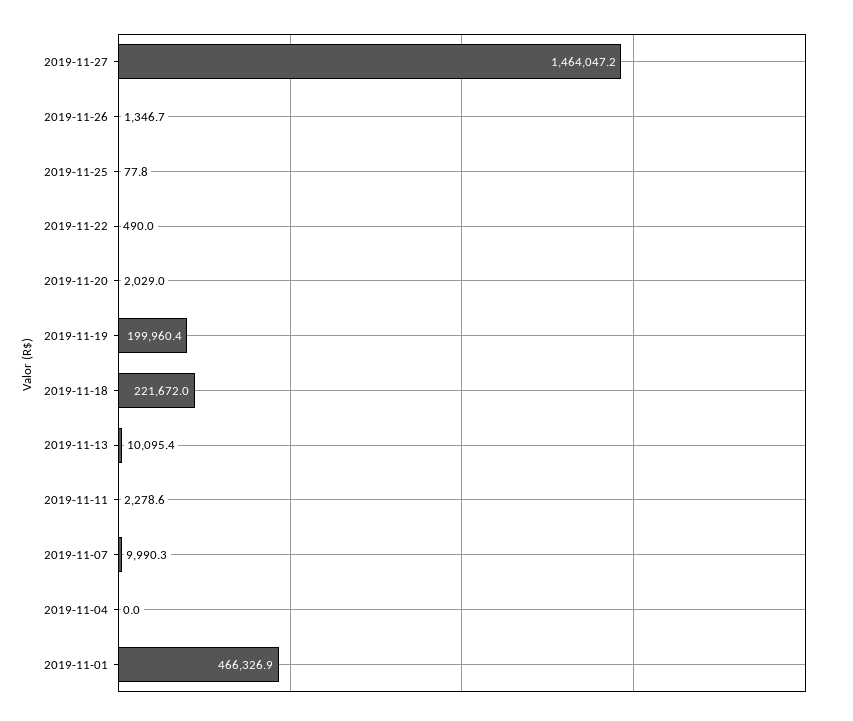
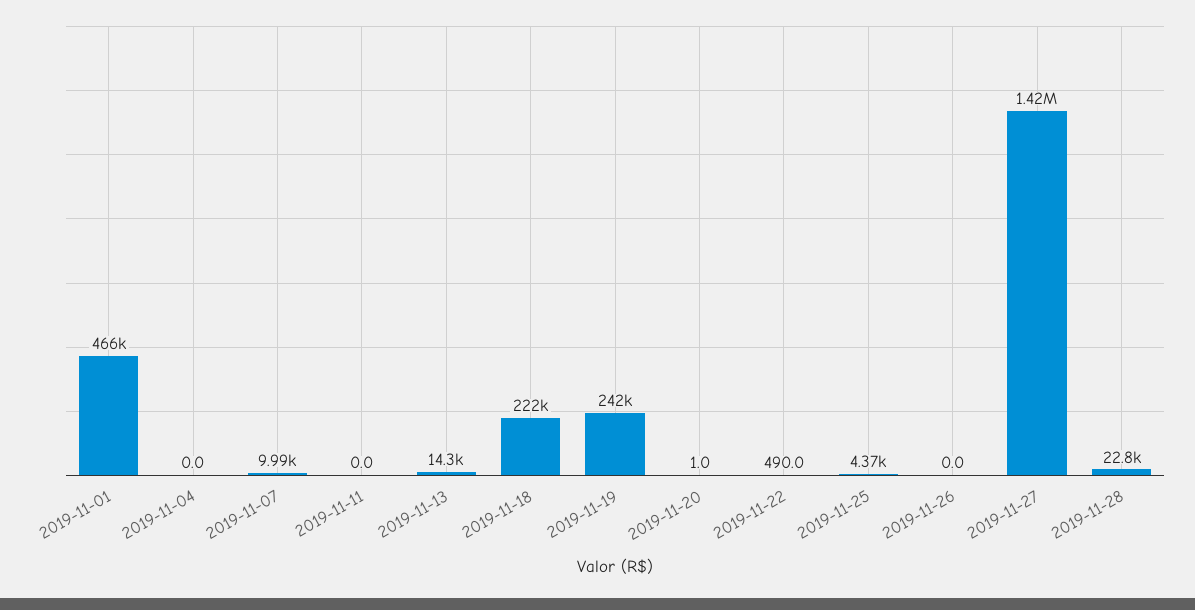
2019-11-27: 1464047.2 -> 1420000
2019-11-26: 1346.7 -> 0
2019-11-25: 77.8 -> 4370
2019-11-20: 2029 -> 1
2019-11-19: 199960.4 -> 242000
2019-11-13: 10095.4 -> 14300
2019-11-11: 2278.6 -> 0
2019-11-28: none -> 22800

